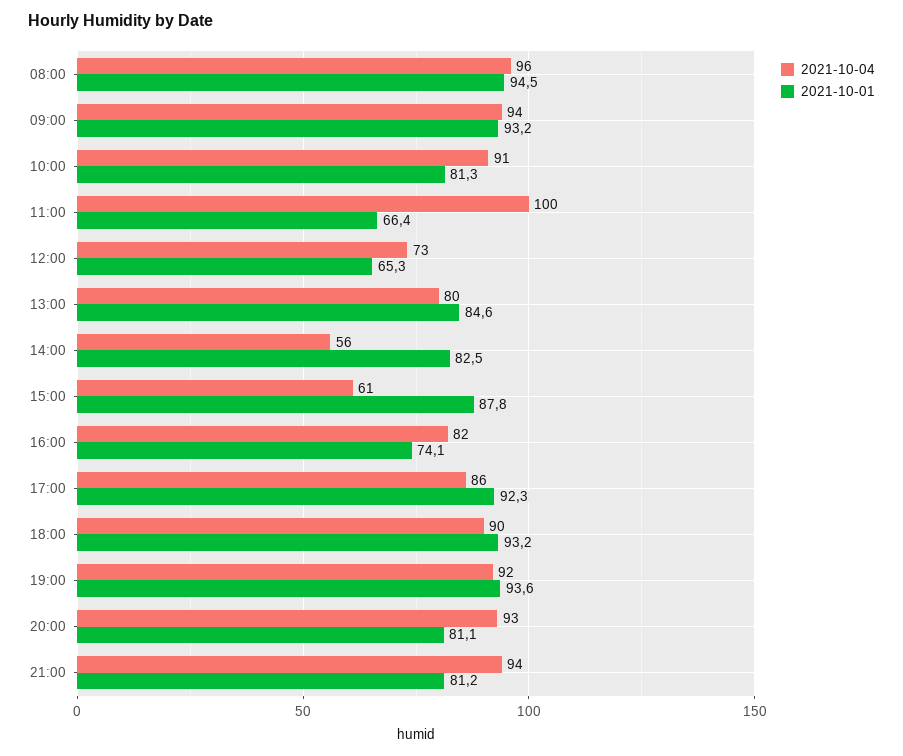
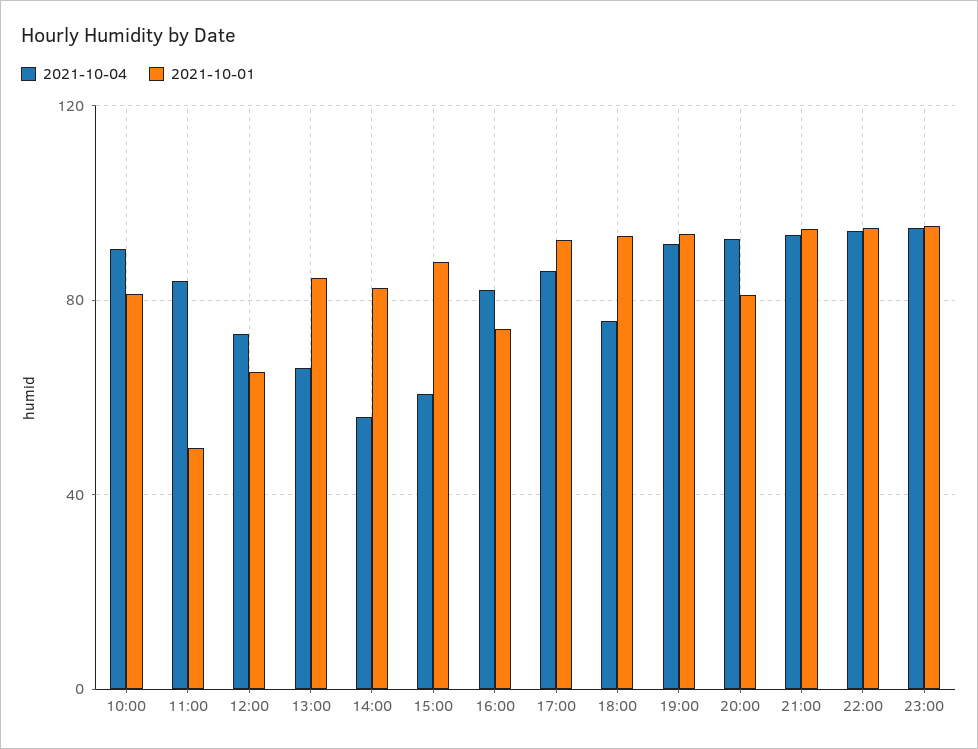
2021-10-04, 08:00: 96 -> none
2021-10-01, 08:00: 94.5 -> none
2021-10-04, 09:00: 94 -> none
2021-10-01, 09:00: 93.2 -> none
2021-10-04, 11:00: 100 -> 85
2021-10-01, 11:00: 66.4 -> 50
2021-10-04, 13:00: 80 -> 65
2021-10-04, 18:00: 90 -> 75
2021-10-01, 21:00: 81.2 -> 95
2021-10-04, 22:00: none -> 95
2021-10-01, 22:00: none -> 95
2021-10-04, 23:00: none -> 95
2021-10-01, 23:00: none -> 95

